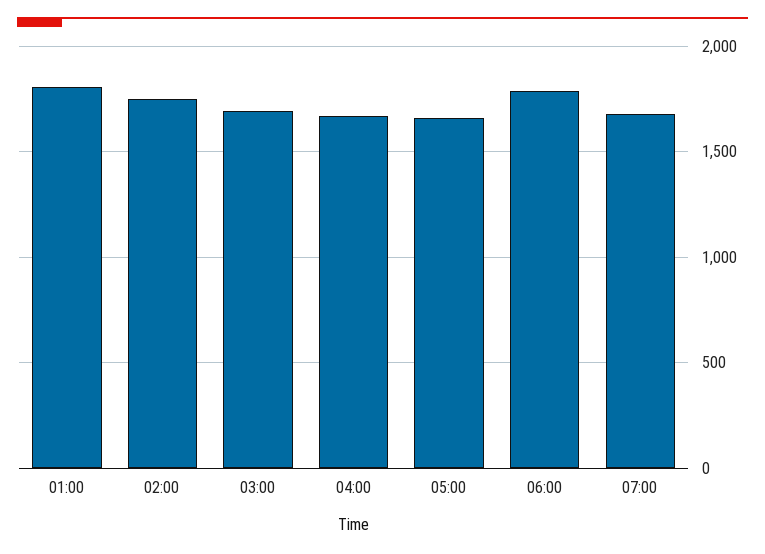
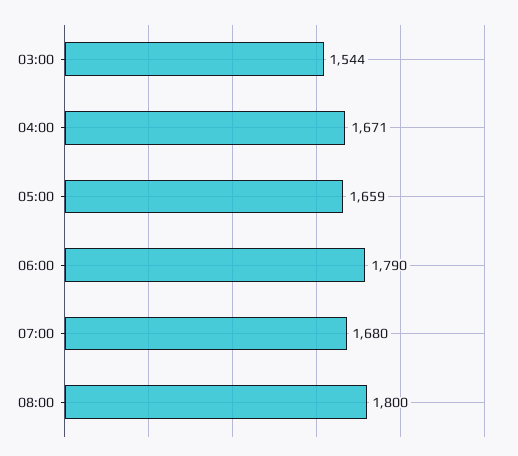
01:00: 1800 -> none
02:00: 1750 -> none
03:00: 1700 -> 1544
08:00: none -> 1800

